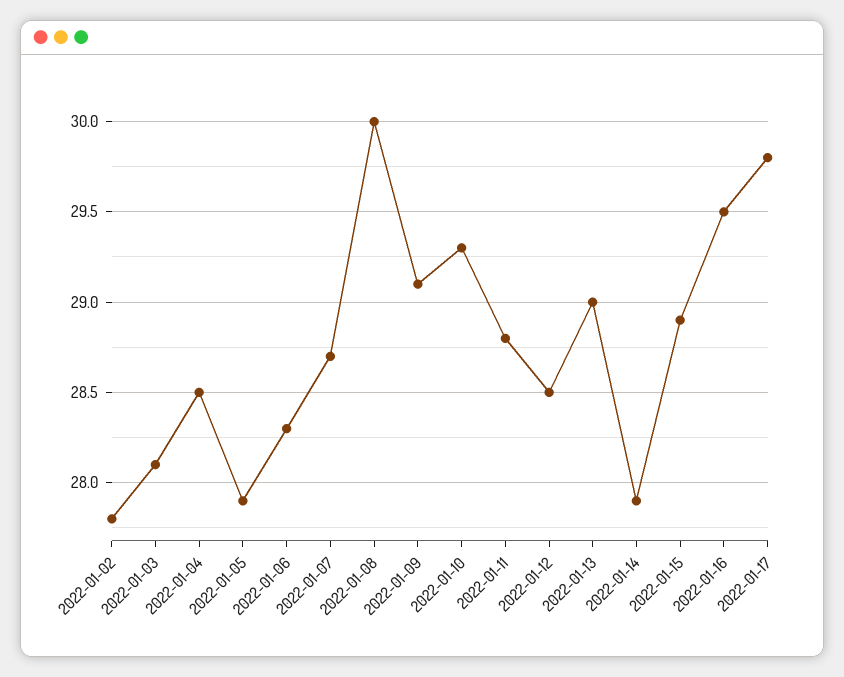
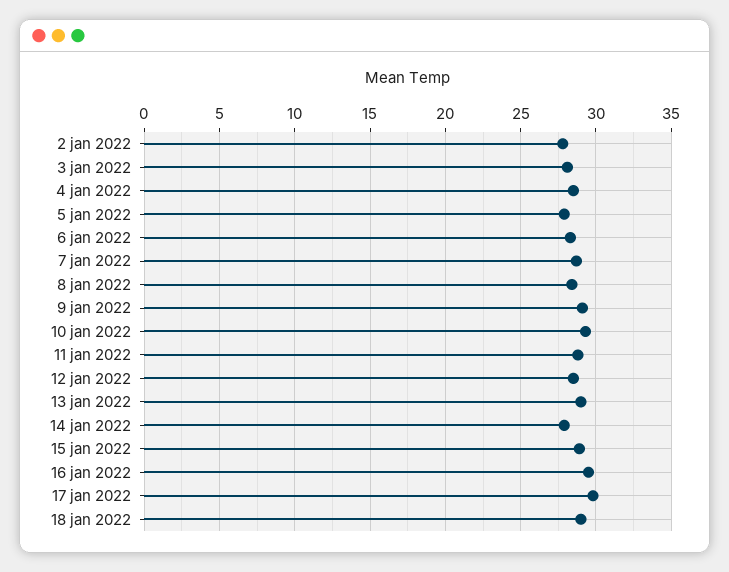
2022-01-08: 30 -> 28.5
18 jan 2022: none -> 29

